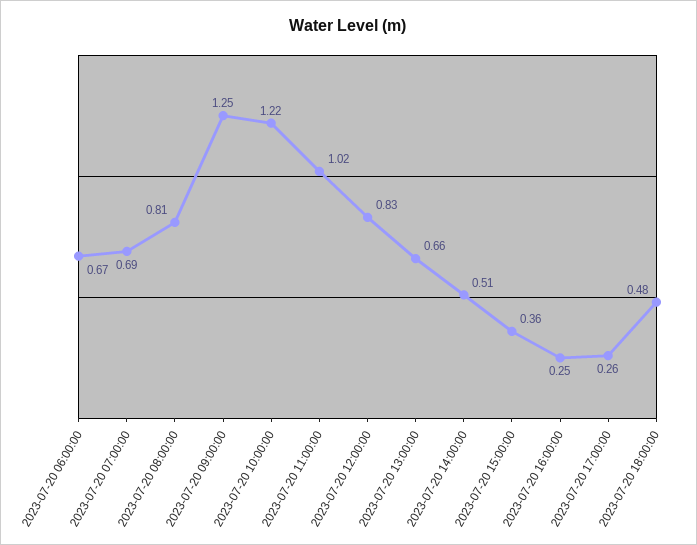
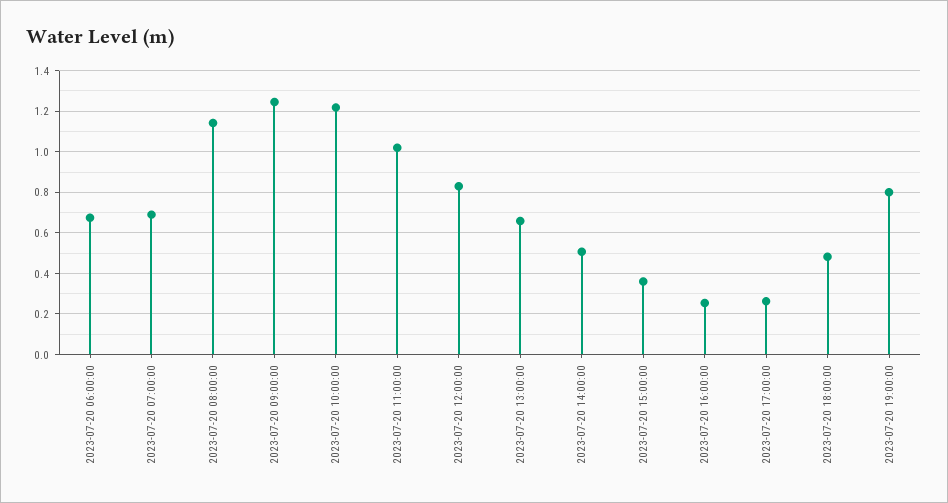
2023-07-20 08:00:00: 0.81 -> 1.15
2023-07-20 19:00:00: none -> 0.8

